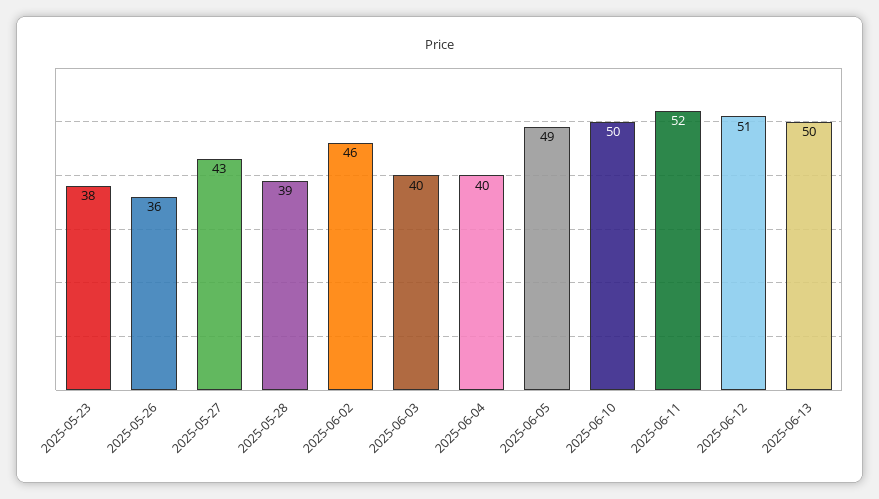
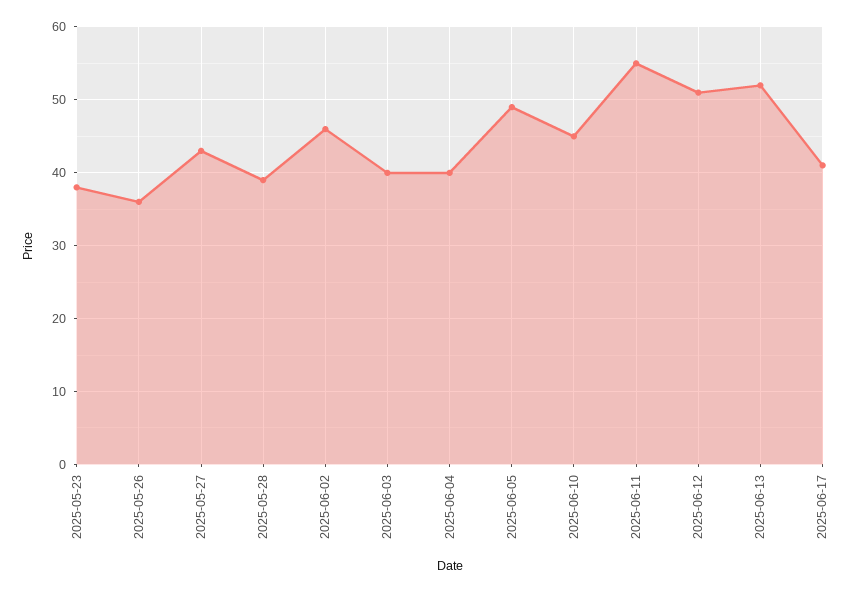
2025-06-10: 50 -> 45
2025-06-11: 52 -> 55
2025-06-13: 50 -> 52
2025-06-17: none -> 41

